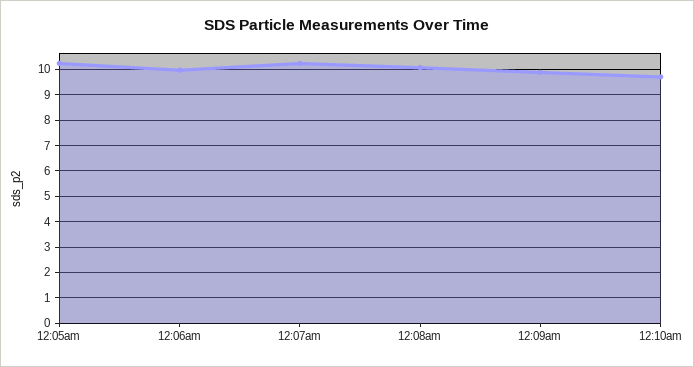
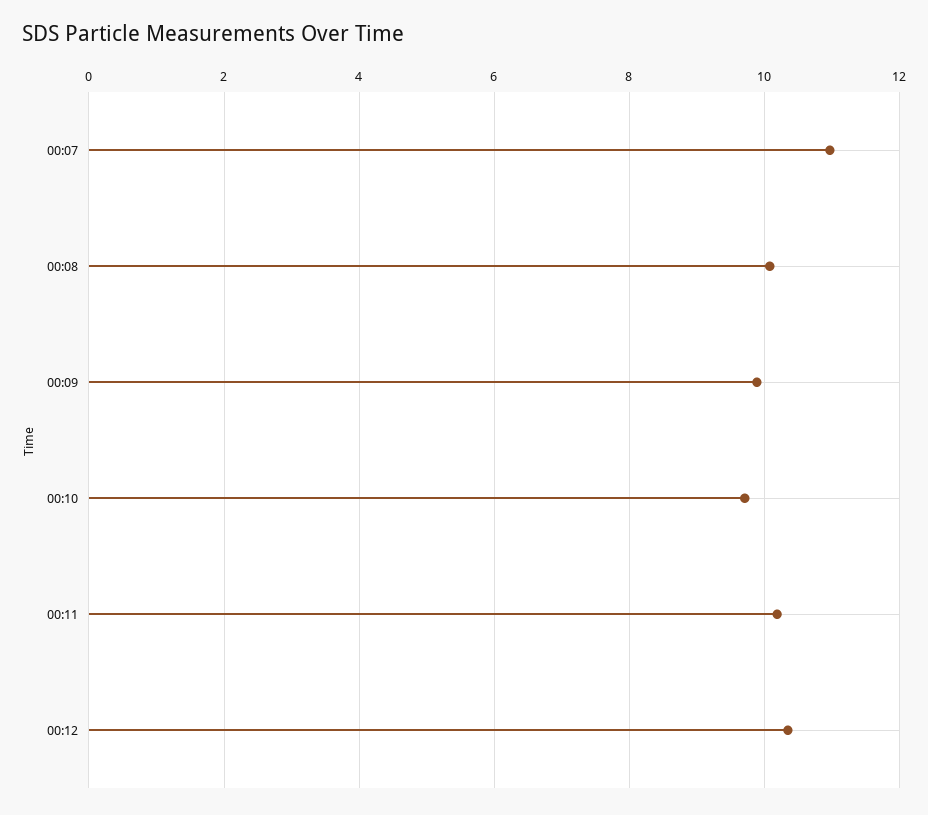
12:05am: 10.25 -> none
12:06am: 10 -> none
12:07am: 10.25 -> 11
00:11: none -> 10.2
00:12: none -> 10.4

